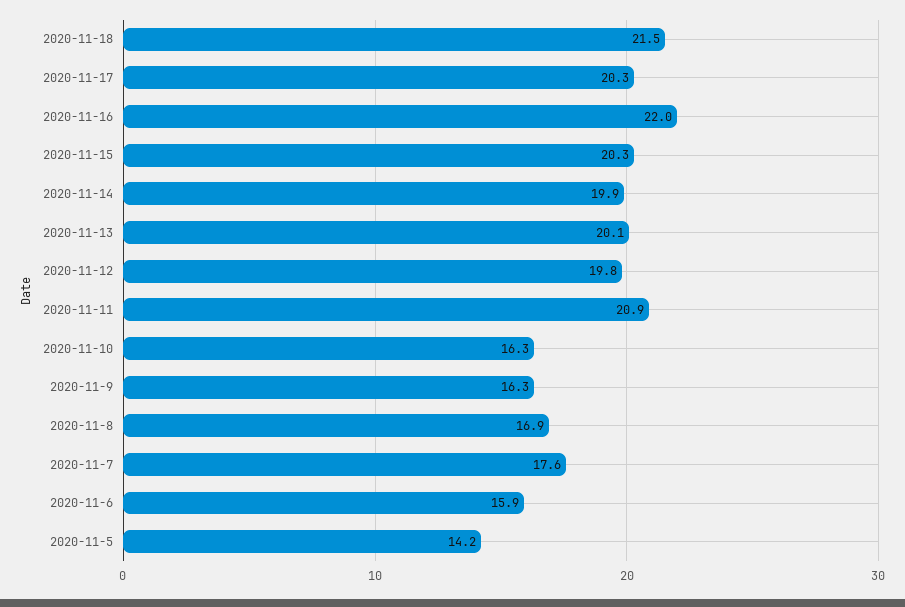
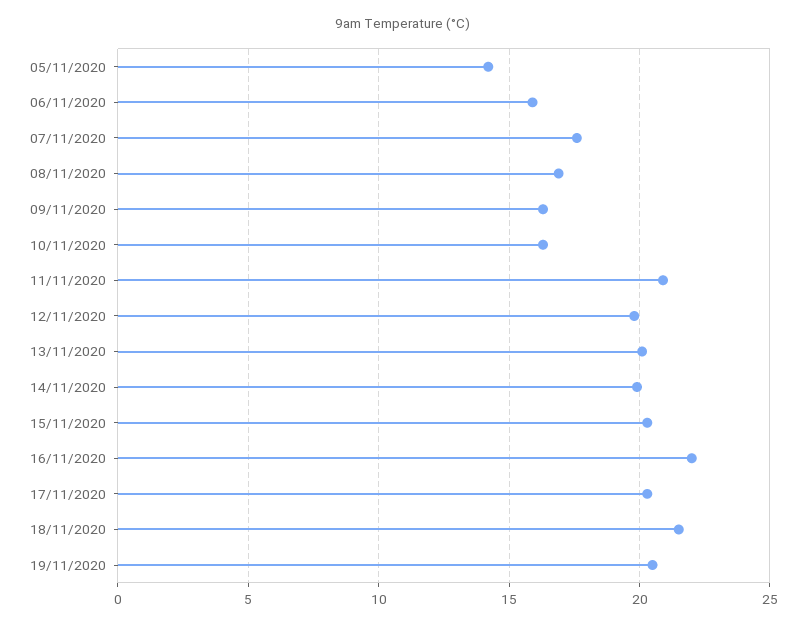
19/11/2020: none -> 20.5

